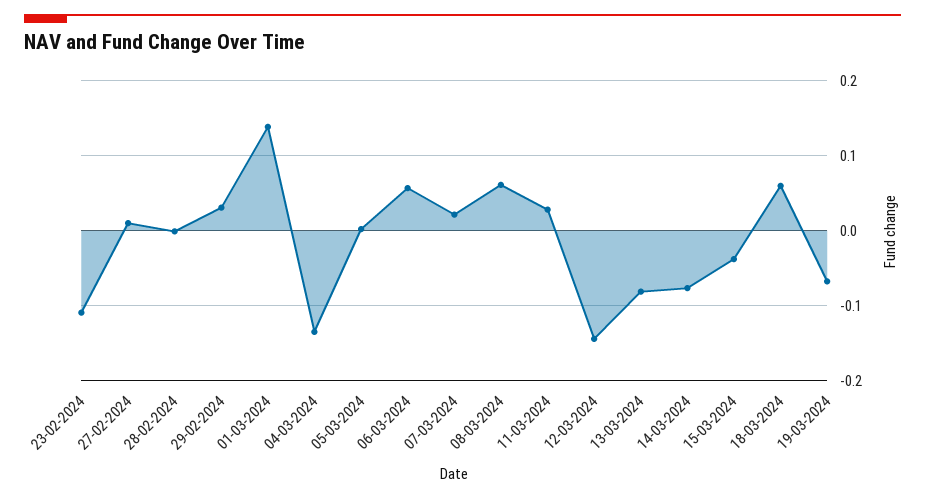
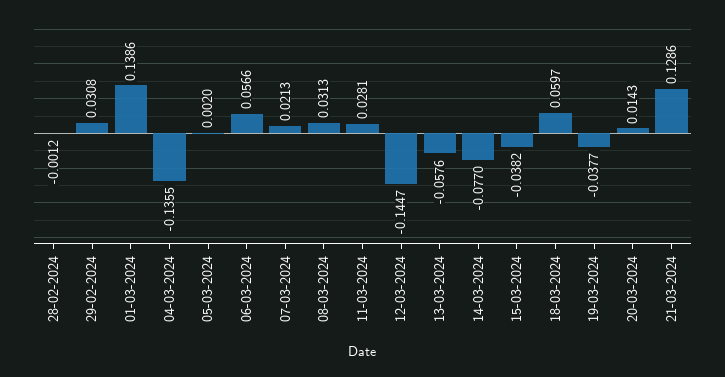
23-02-2024: -0.11 -> none
27-02-2024: 0.01 -> none
08-03-2024: 0.06 -> 0.0313
13-03-2024: -0.08 -> -0.0576
19-03-2024: -0.07 -> -0.0377
20-03-2024: none -> 0.0143
21-03-2024: none -> 0.1286

